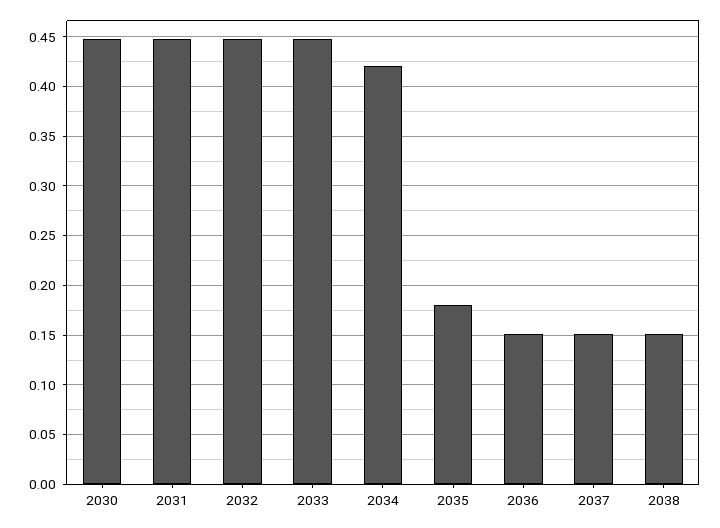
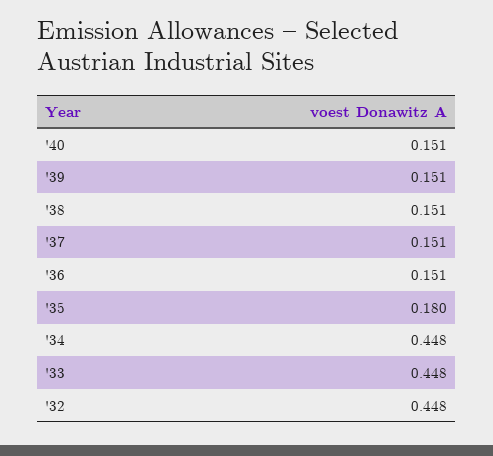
2030: 0.45 -> none
2031: 0.45 -> none
2034: 0.42 -> 0.448
'40: none -> 0.151
'39: none -> 0.151

